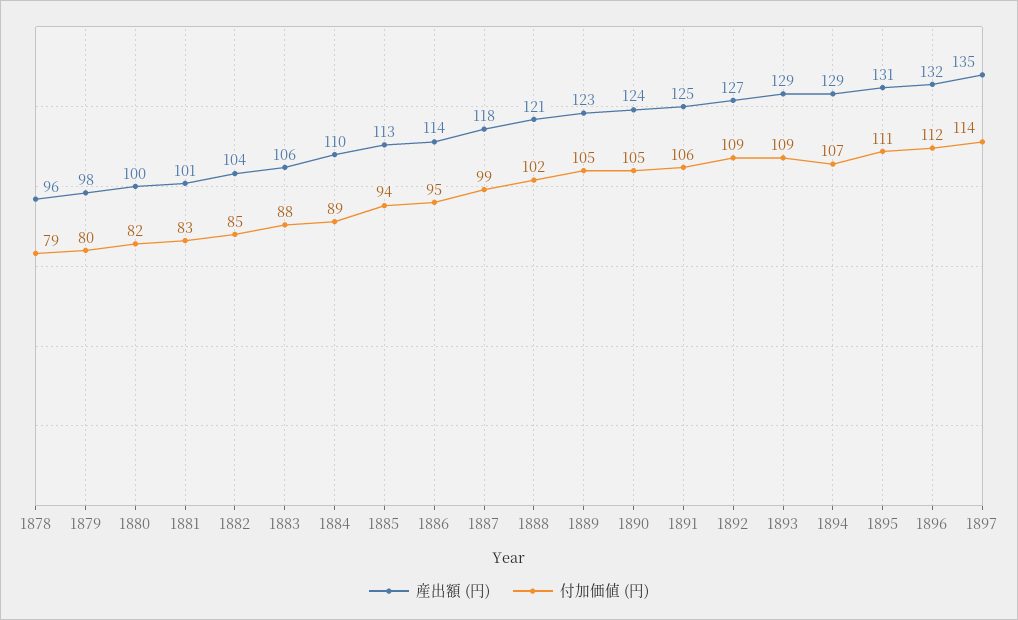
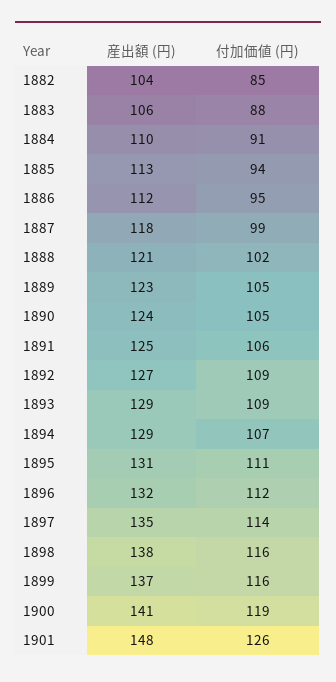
産出額 (円), 1878: 96 -> none
付加価値 (円), 1878: 79 -> none
産出額 (円), 1879: 98 -> none
付加価値 (円), 1879: 80 -> none
産出額 (円), 1880: 100 -> none
付加価値 (円), 1880: 82 -> none
産出額 (円), 1881: 101 -> none
付加価値 (円), 1881: 83 -> none
付加価値 (円), 1884: 89 -> 91
産出額 (円), 1886: 114 -> 112
産出額 (円), 1898: none -> 138
付加価値 (円), 1898: none -> 116
産出額 (円), 1899: none -> 137
付加価値 (円), 1899: none -> 116
産出額 (円), 1900: none -> 141
付加価値 (円), 1900: none -> 119
産出額 (円), 1901: none -> 148
付加価値 (円), 1901: none -> 126

